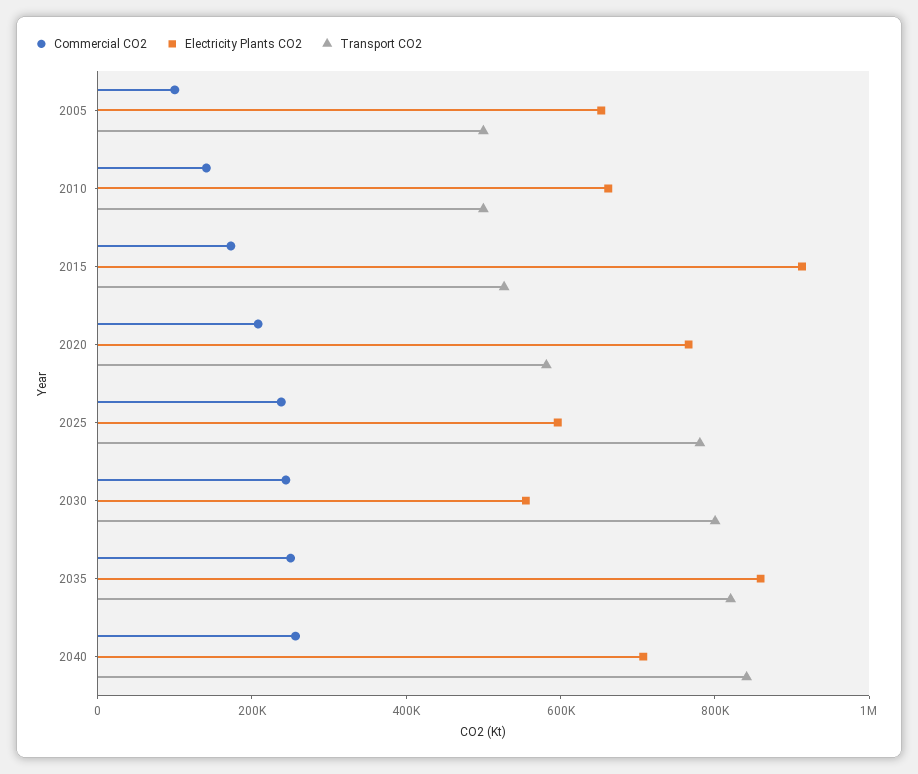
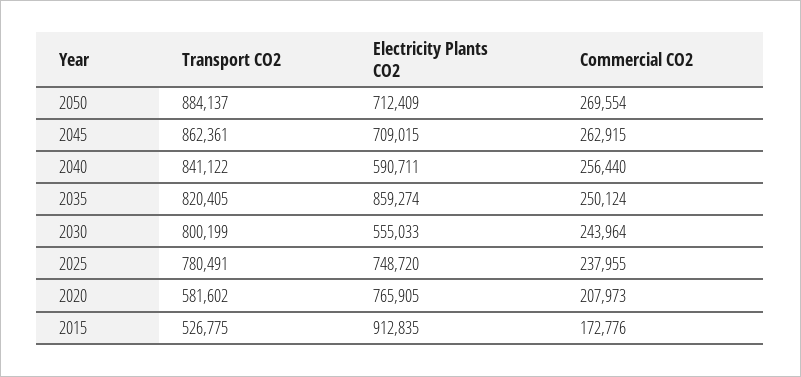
Commercial CO2, 2005: 100000 -> none
Electricity Plants CO2, 2005: 650000 -> none
Transport CO2, 2005: 500000 -> none
Commercial CO2, 2010: 150000 -> none
Electricity Plants CO2, 2010: 650000 -> none
Transport CO2, 2010: 500000 -> none
Electricity Plants CO2, 2025: 600000 -> 748720
Electricity Plants CO2, 2040: 700000 -> 590711
Transport CO2, 2050: none -> 884137
Electricity Plants CO2, 2050: none -> 712409
Commercial CO2, 2050: none -> 269554
Transport CO2, 2045: none -> 862361
Electricity Plants CO2, 2045: none -> 709015
Commercial CO2, 2045: none -> 262915

